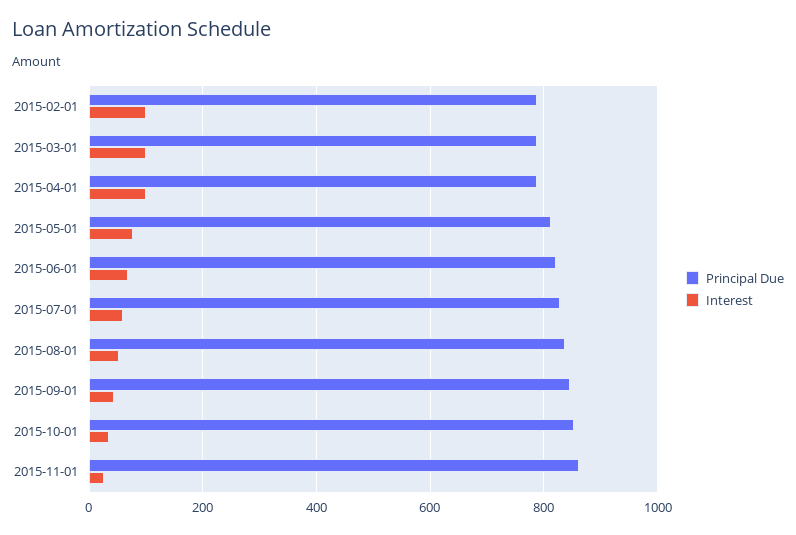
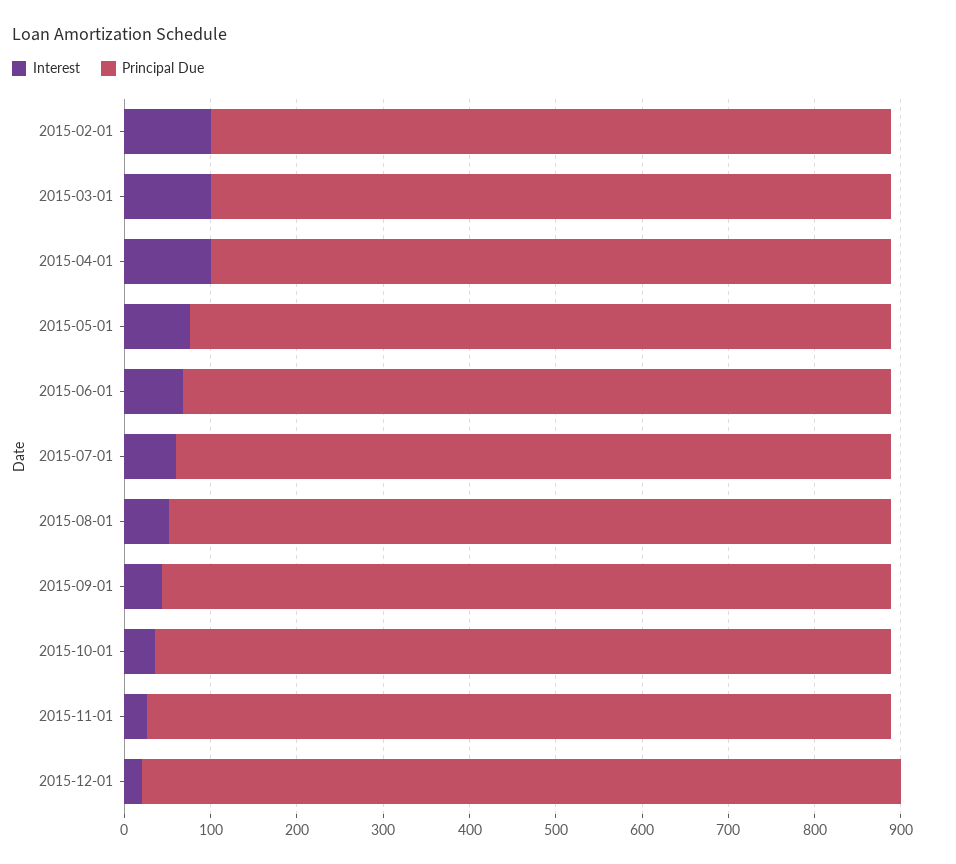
Interest, 2015-12-01: none -> 20
Principal Due, 2015-12-01: none -> 880

